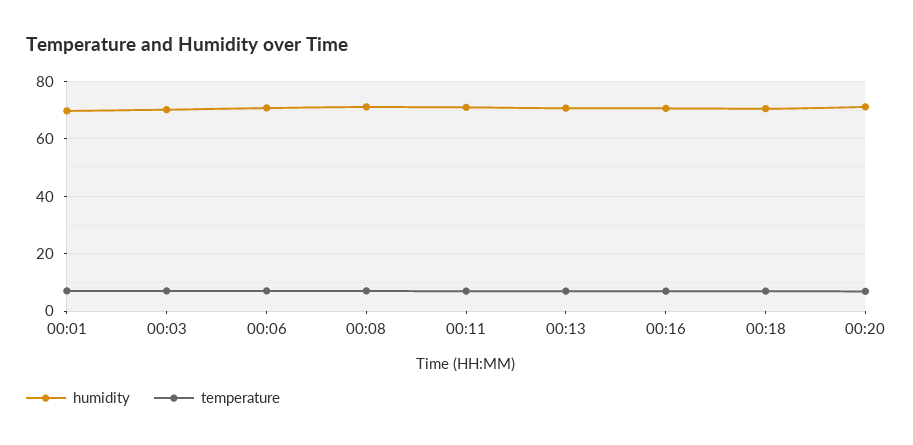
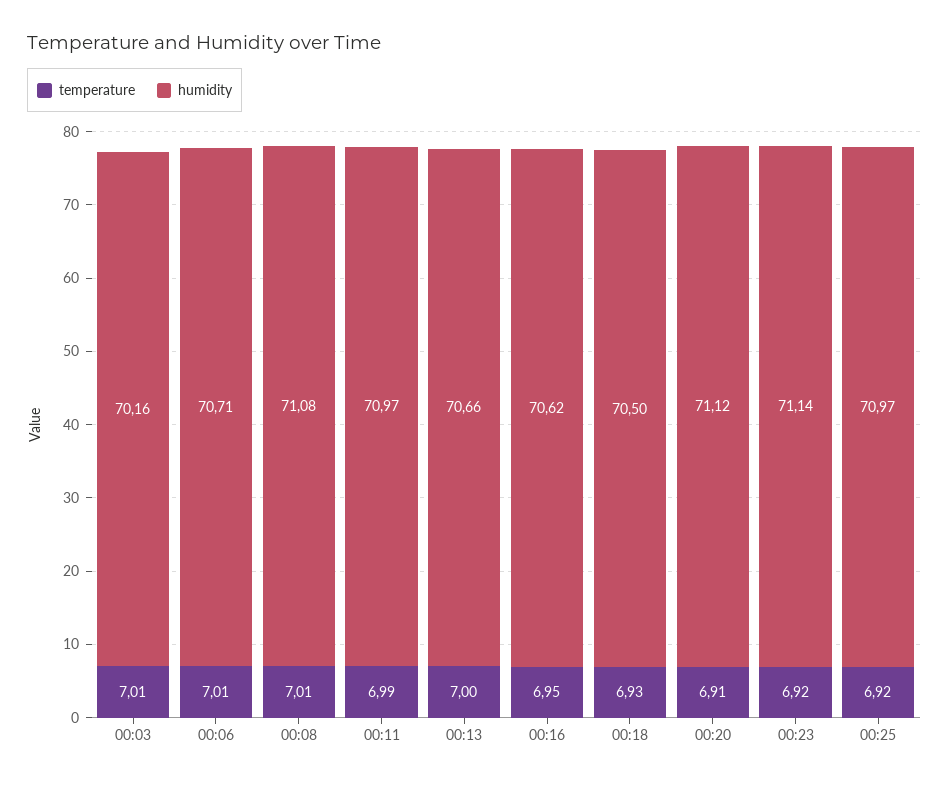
humidity, 00:01: 70 -> none
temperature, 00:01: 7.5 -> none
temperature, 00:23: none -> 6.92
humidity, 00:23: none -> 71.14
temperature, 00:25: none -> 6.92
humidity, 00:25: none -> 70.97

